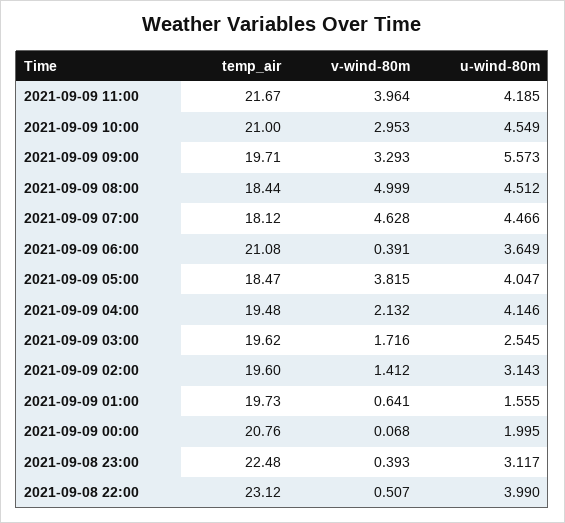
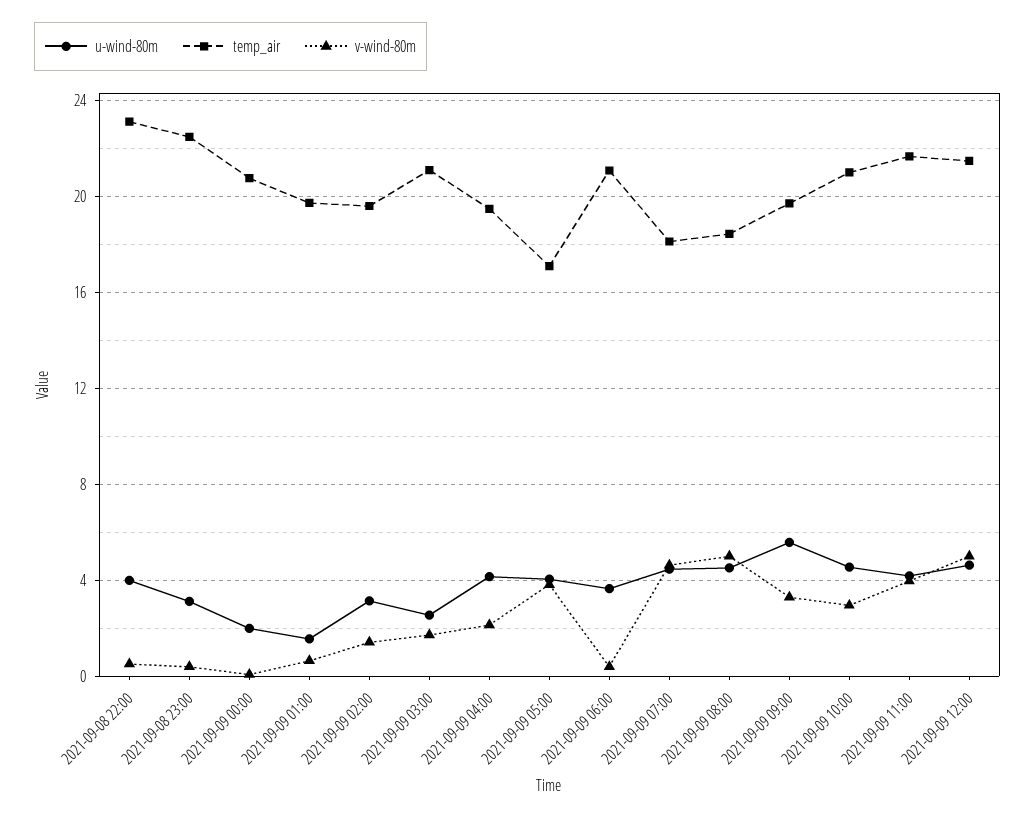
temp_air, 2021-09-09 05:00: 18.47 -> 17
temp_air, 2021-09-09 03:00: 19.62 -> 21
u-wind-80m, 2021-09-09 12:00: none -> 4.5
temp_air, 2021-09-09 12:00: none -> 21.5
v-wind-80m, 2021-09-09 12:00: none -> 5

